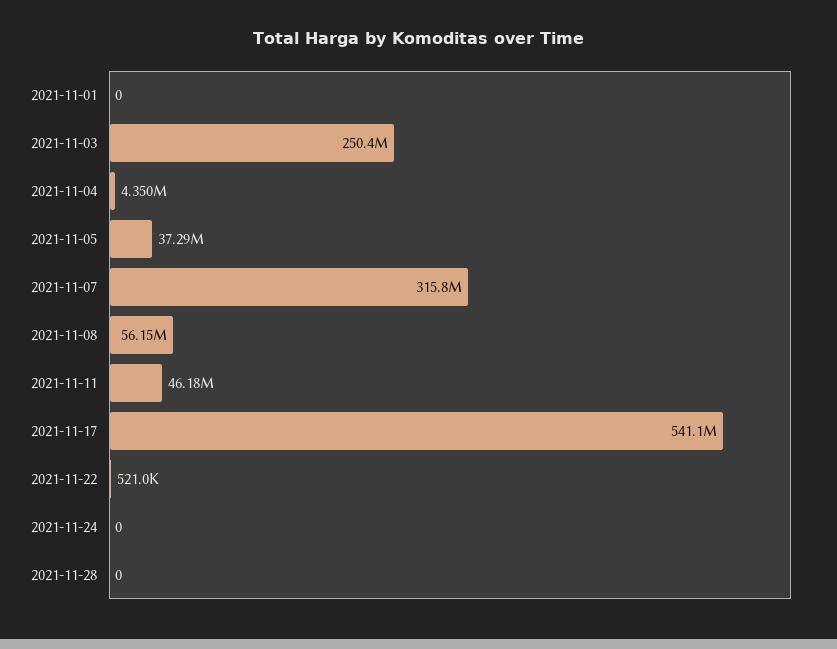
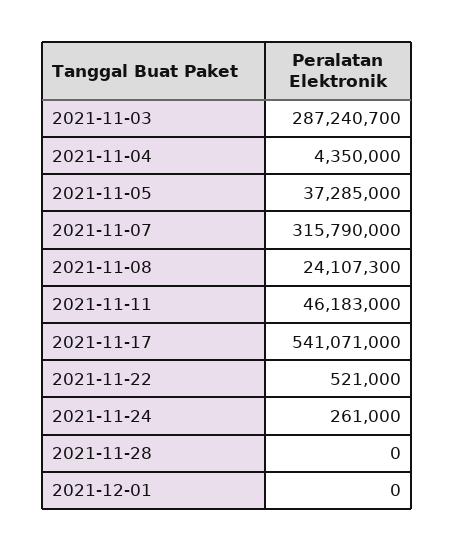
2021-11-01: 0 -> none
2021-11-03: 250400000 -> 287240700
2021-11-08: 56150000 -> 24107300
2021-11-24: 0 -> 261000
2021-12-01: none -> 0

